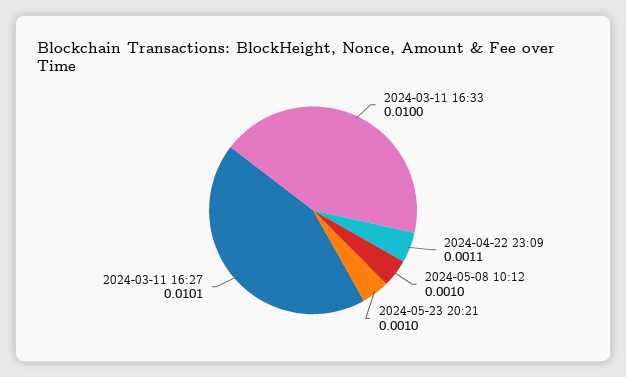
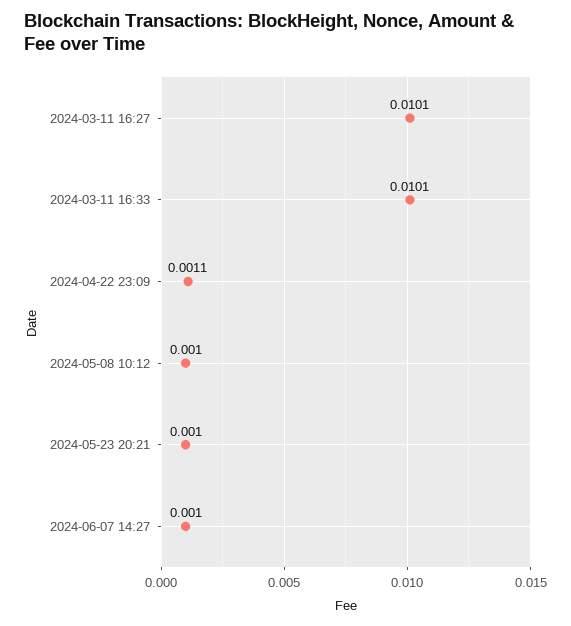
2024-03-11 16:33: 0.01 -> 0.0101
2024-06-07 14:27: none -> 0.001

